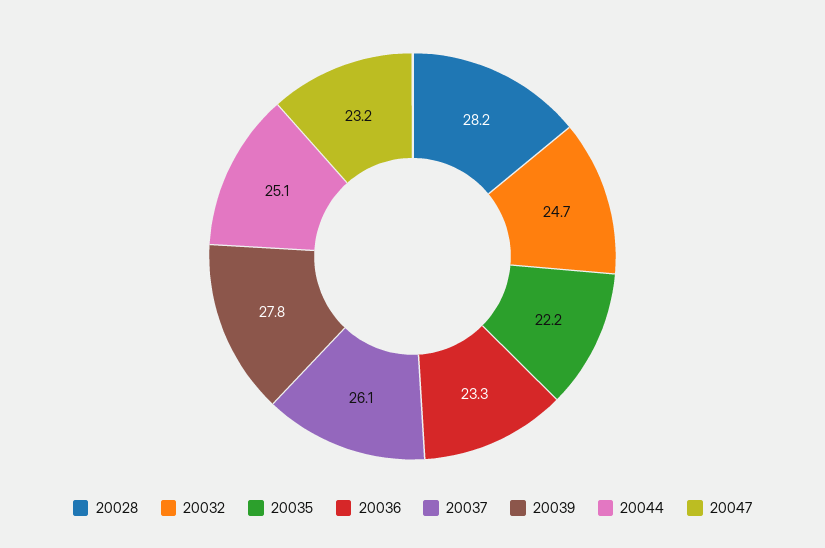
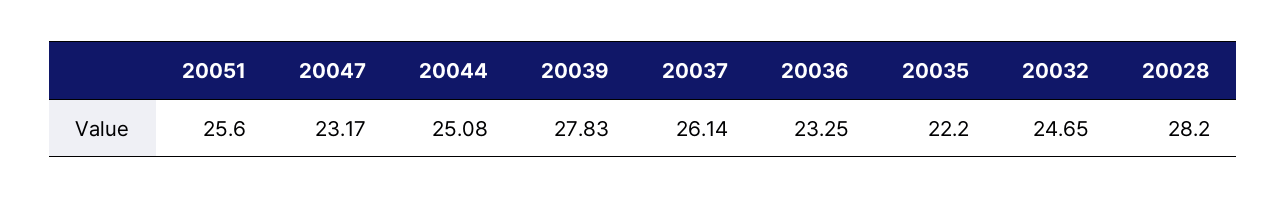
20051: none -> 25.6

